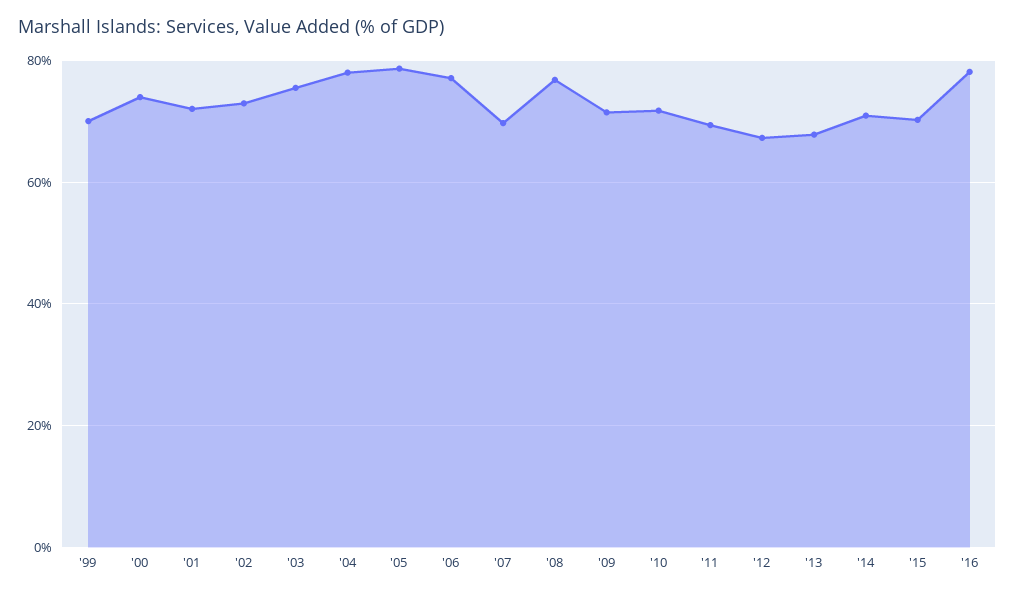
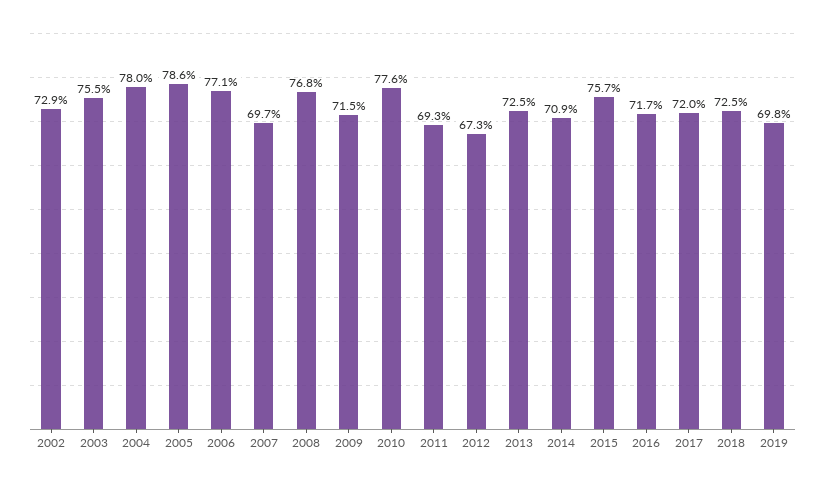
'99: 70 -> none
'00: 74 -> none
'01: 72 -> none
'10: 72 -> 77.6
'13: 68 -> 72.5
'15: 70 -> 75.7
'16: 78 -> 71.7
2017: none -> 72
2018: none -> 72.5
2019: none -> 69.8

